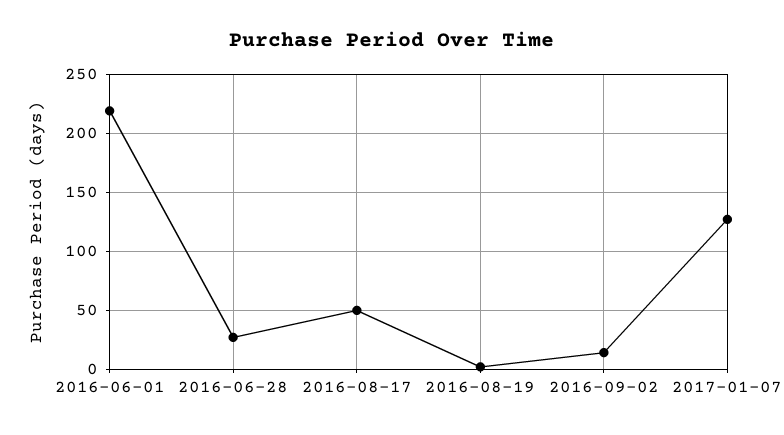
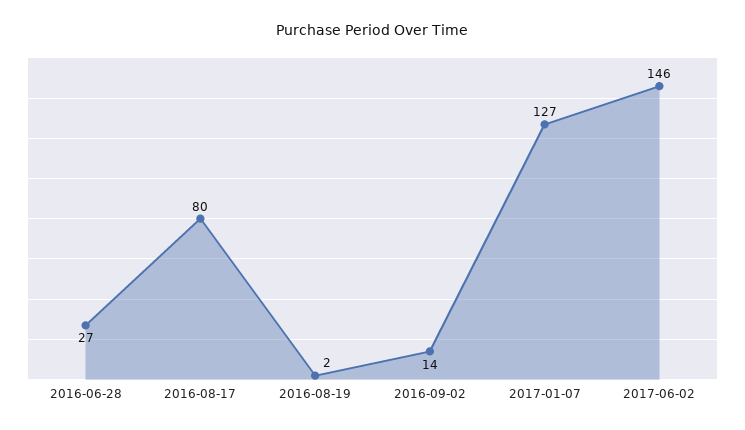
2016-06-01: 220 -> none
2016-08-17: 50 -> 80
2017-06-02: none -> 146

